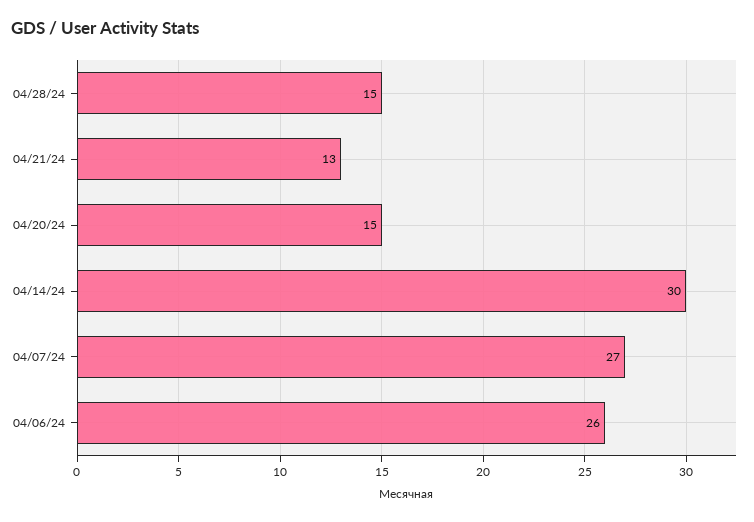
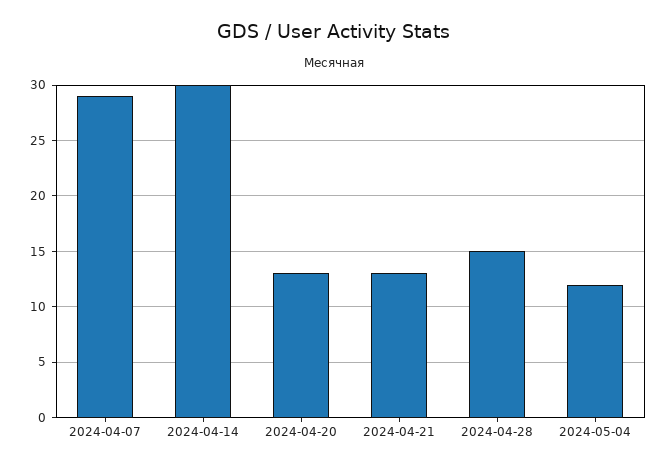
04/20/24: 15 -> 13
04/07/24: 27 -> 29
04/06/24: 26 -> none
2024-05-04: none -> 12

